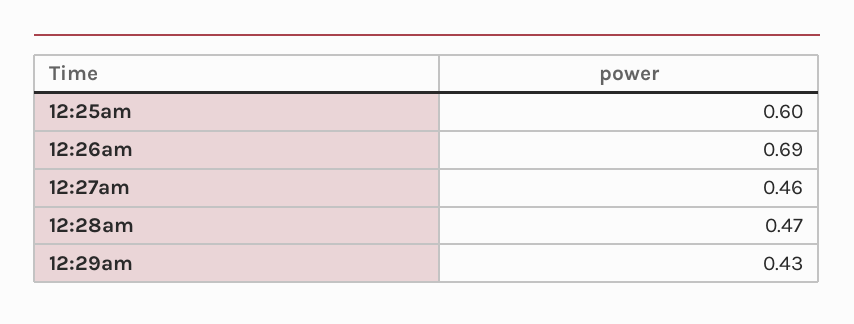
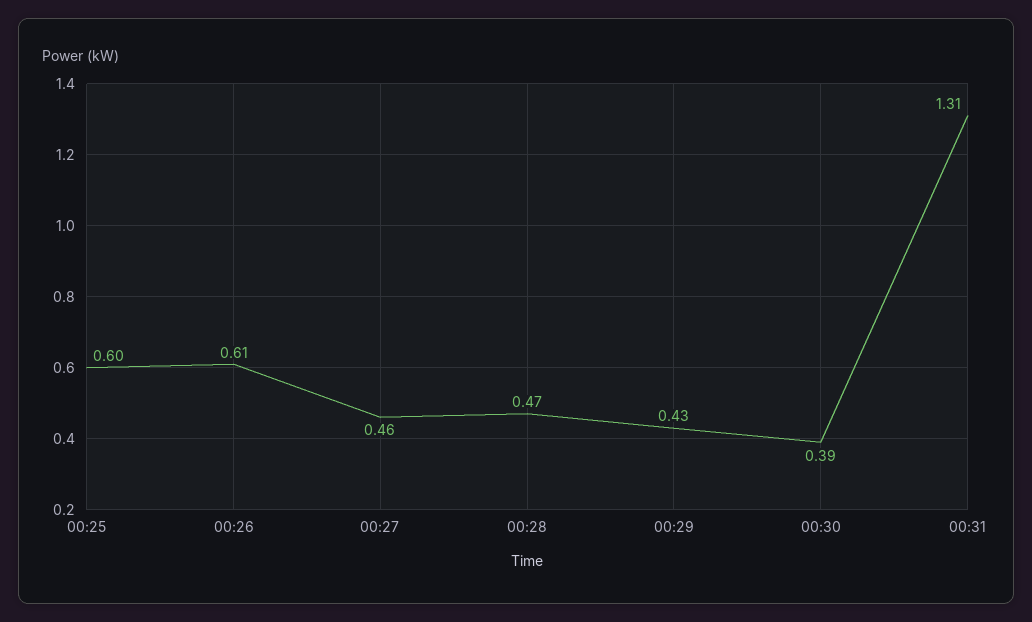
12:26am: 0.69 -> 0.61
00:30: none -> 0.39
00:31: none -> 1.31

